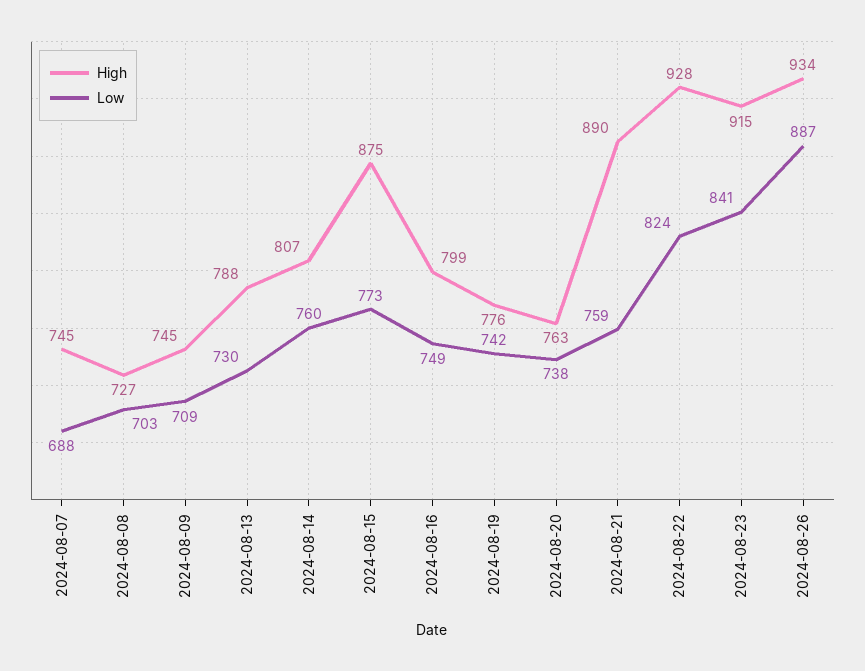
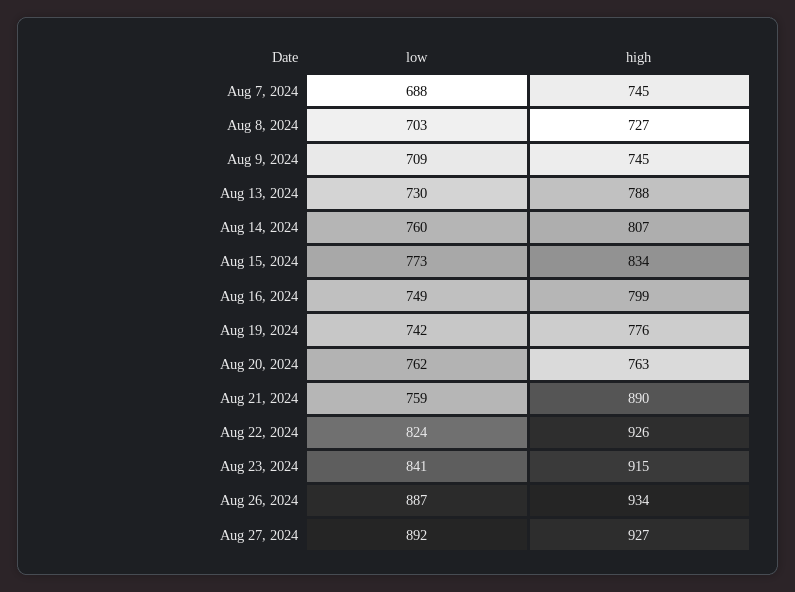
High, 2024-08-15: 875 -> 834
Low, 2024-08-20: 738 -> 762
High, 2024-08-22: 928 -> 926
Low, Aug 27, 2024: none -> 892
High, Aug 27, 2024: none -> 927

